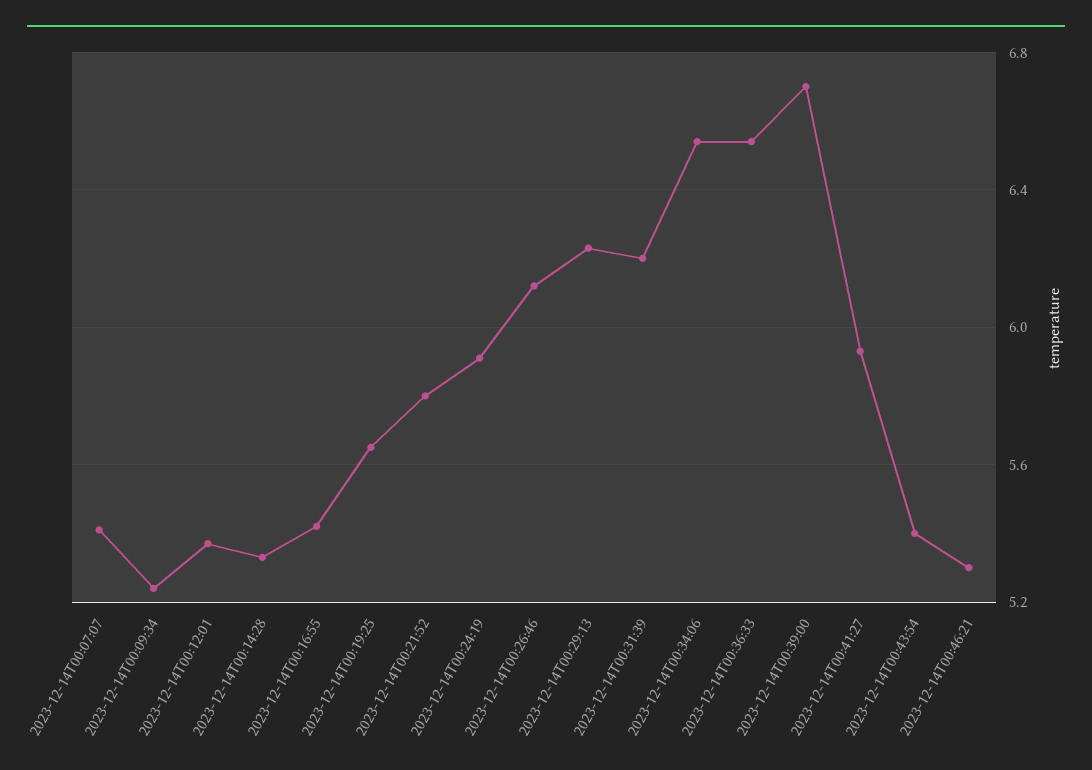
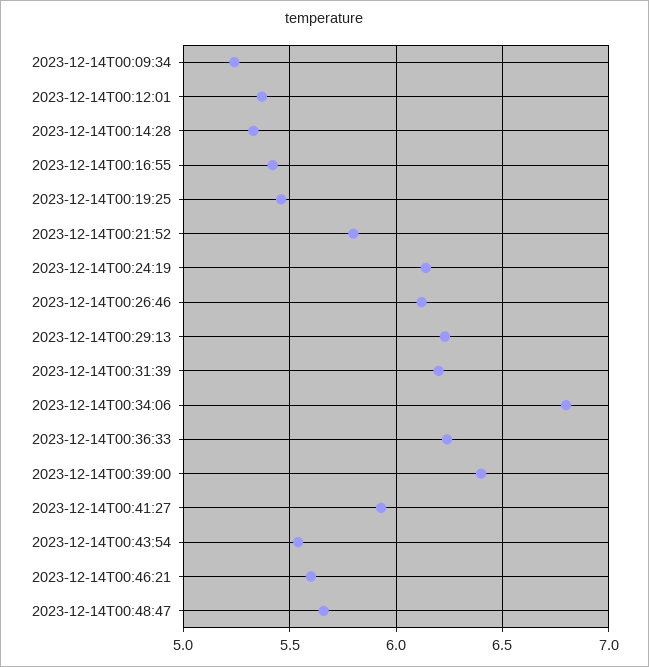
2023-12-14T00:07:07: 5.4 -> none
2023-12-14T00:19:25: 5.65 -> 5.45
2023-12-14T00:24:19: 5.9 -> 6.15
2023-12-14T00:34:06: 6.55 -> 6.8
2023-12-14T00:36:33: 6.55 -> 6.25
2023-12-14T00:39:00: 6.7 -> 6.4
2023-12-14T00:43:54: 5.4 -> 5.55
2023-12-14T00:46:21: 5.3 -> 5.6
2023-12-14T00:48:47: none -> 5.65

